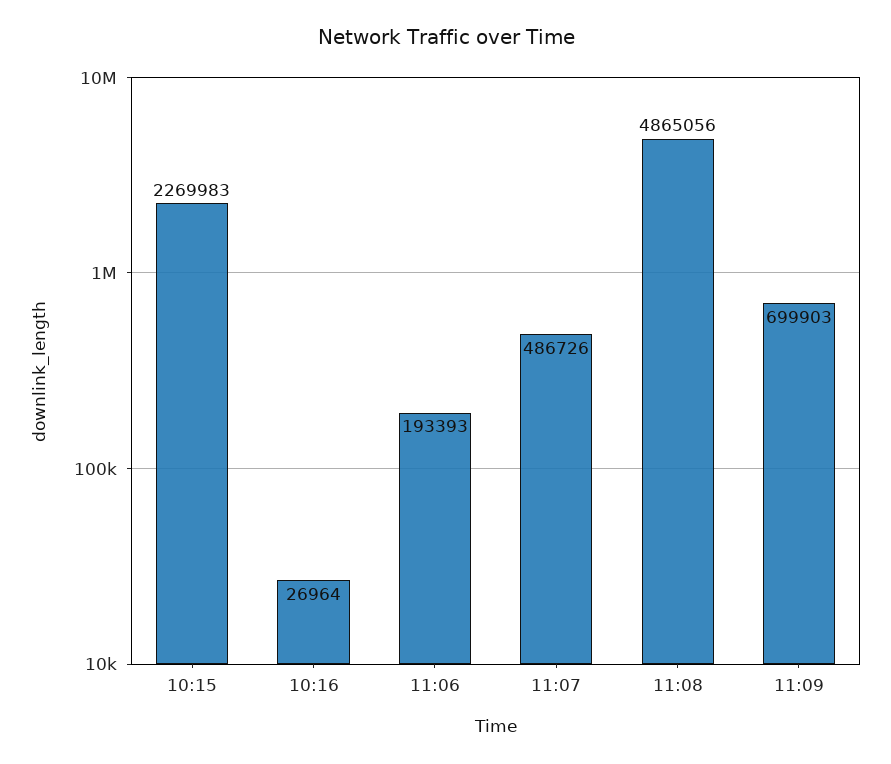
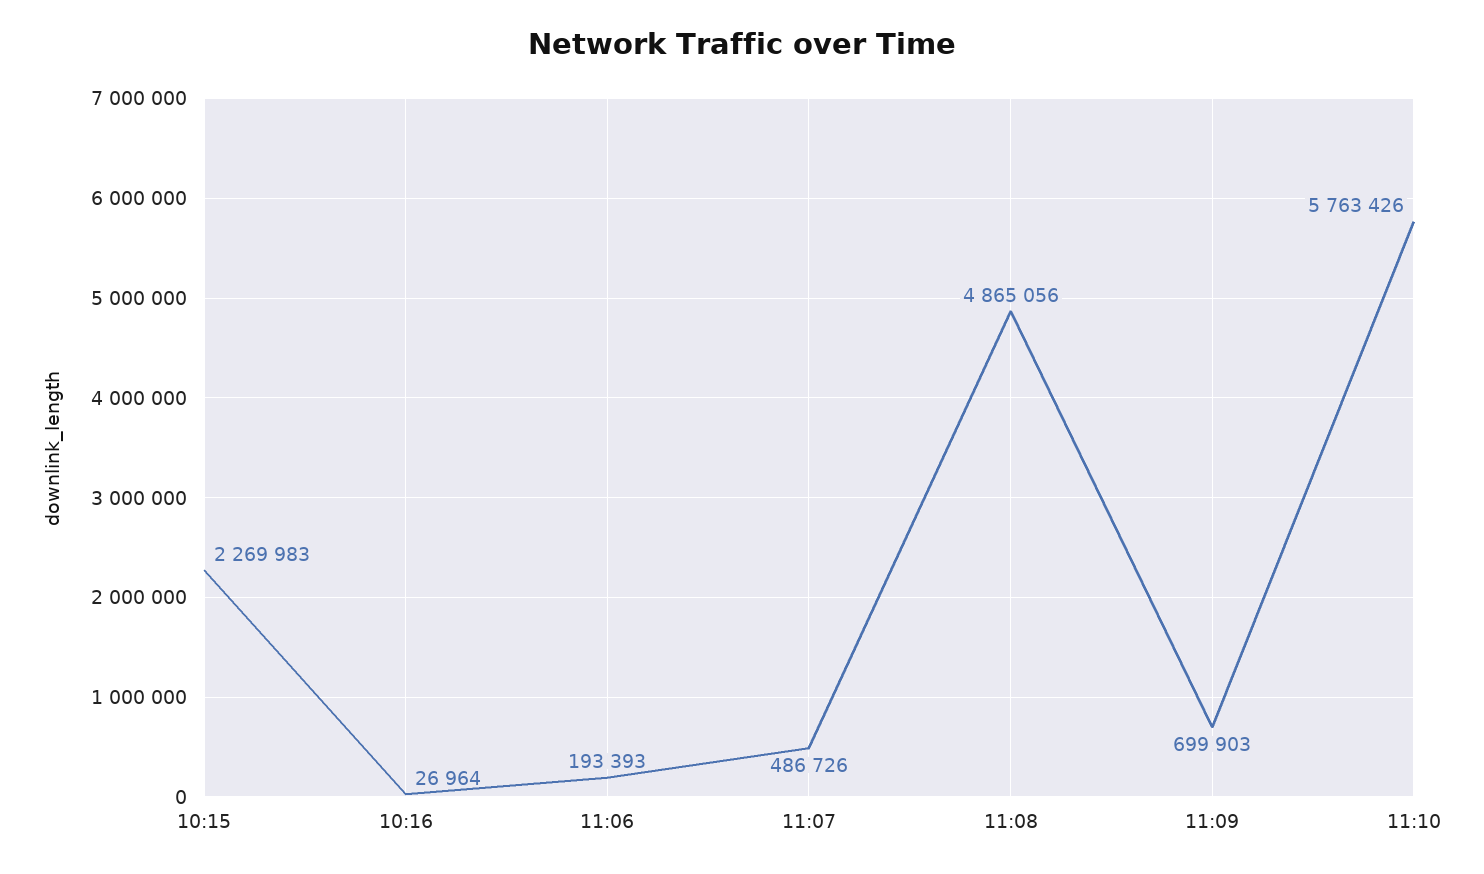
11:10: none -> 5763426

